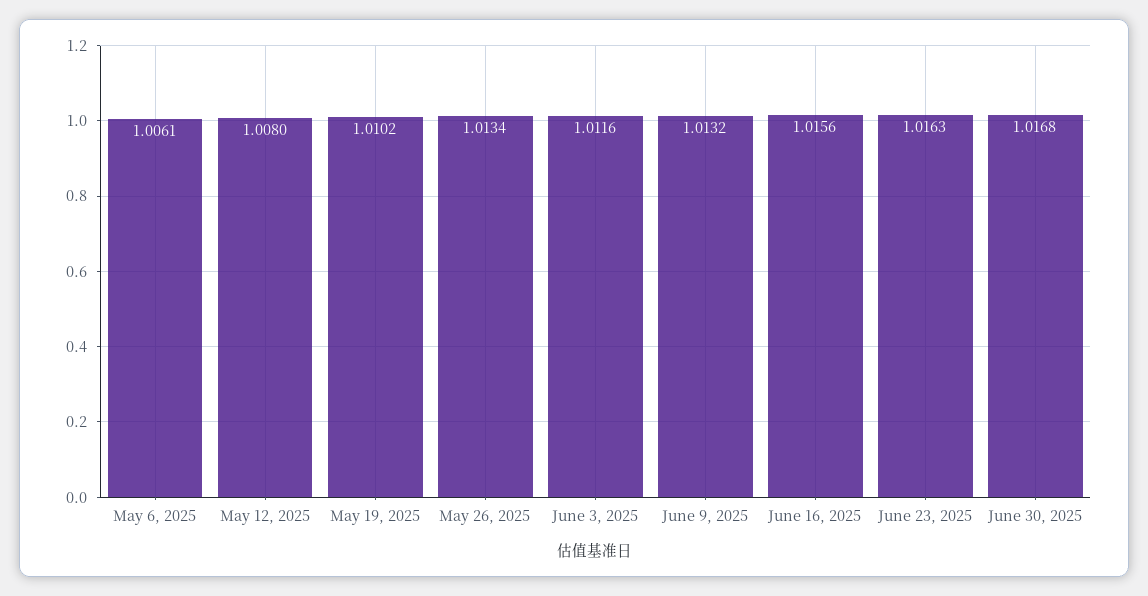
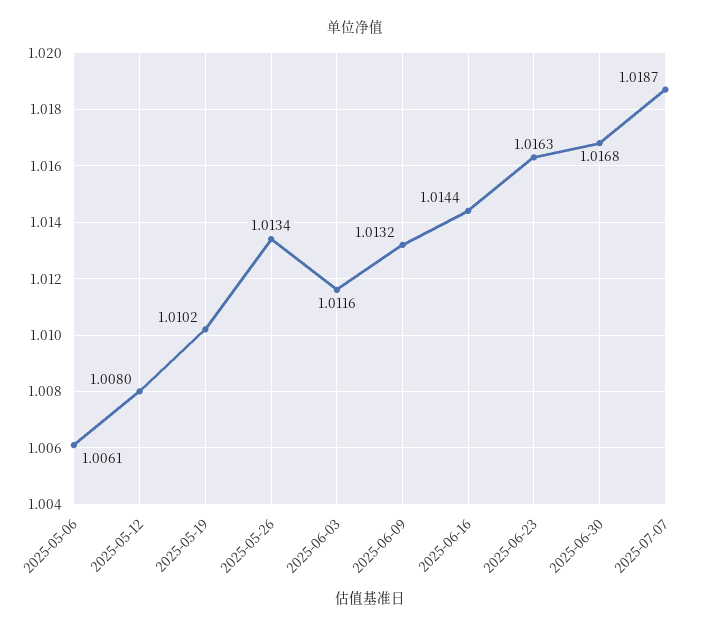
June 16, 2025: 1.0156 -> 1.0144
2025-07-07: none -> 1.0187

